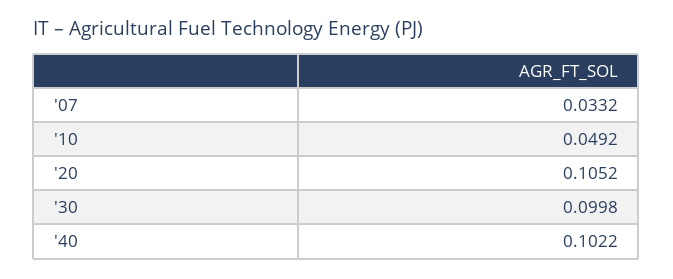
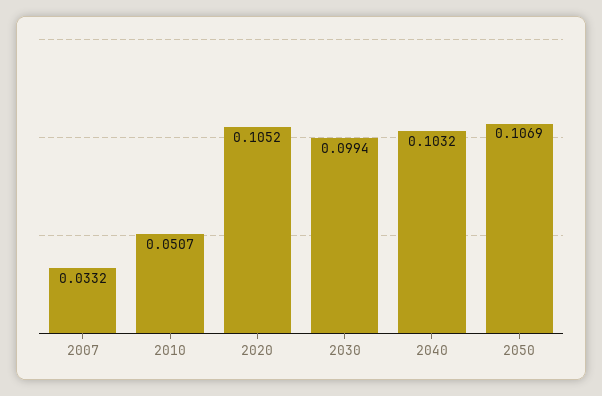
'10: 0.0492 -> 0.0507
'30: 0.0998 -> 0.0994
'40: 0.1022 -> 0.1032
2050: none -> 0.1069

